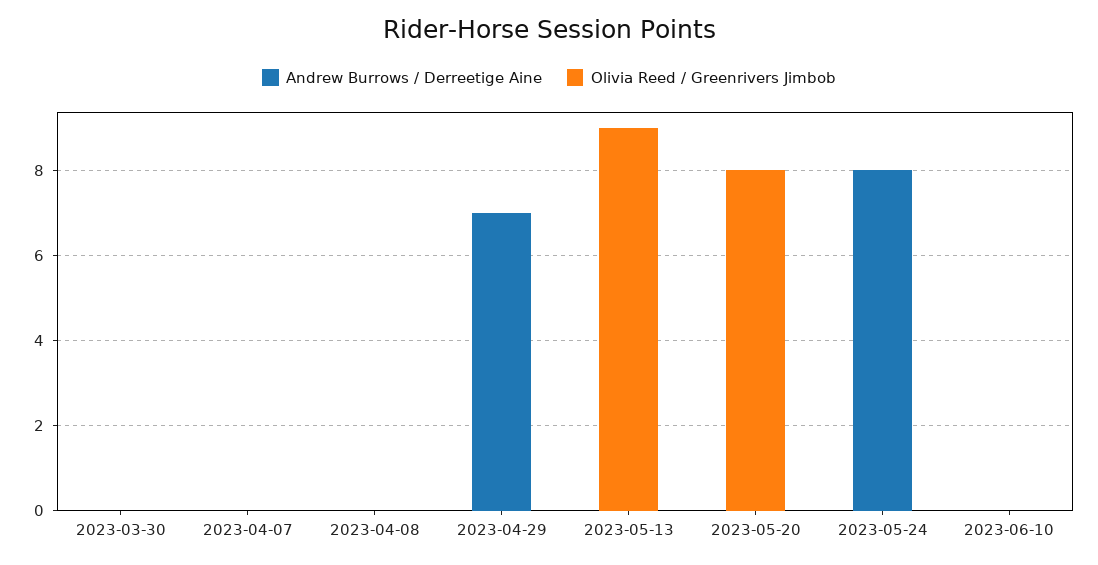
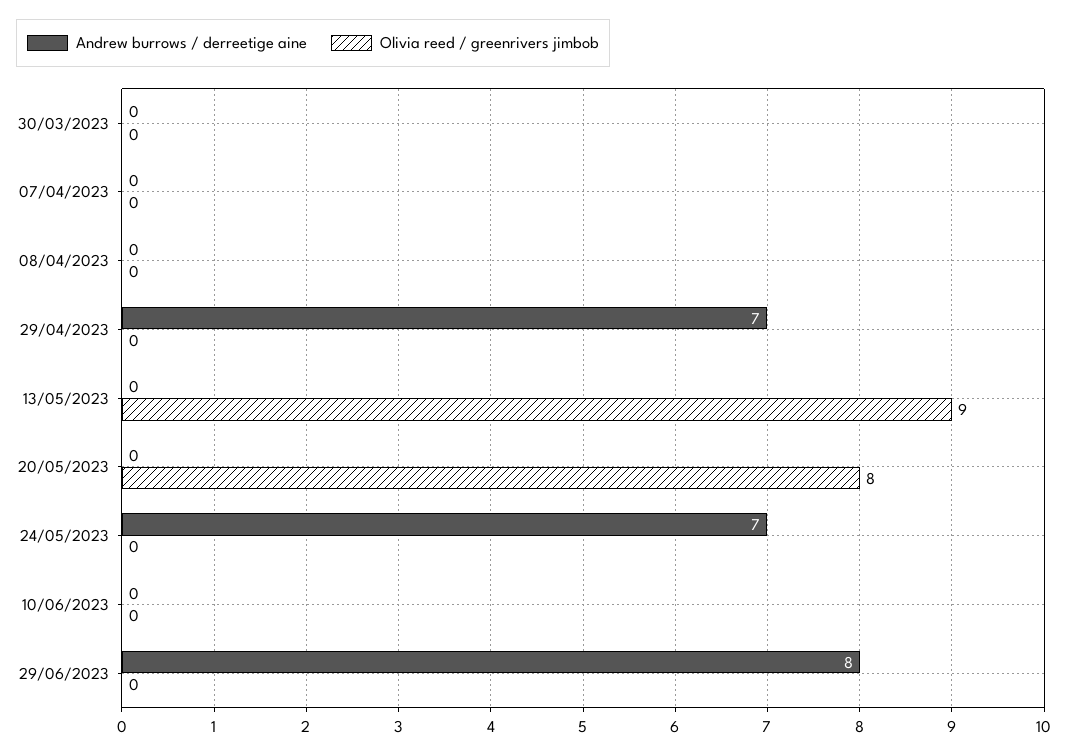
Andrew Burrows / Derreetige Aine, 2023-05-24: 8 -> 7
Andrew Burrows / Derreetige Aine, 29/06/2023: none -> 8
Olivia Reed / Greenrivers Jimbob, 29/06/2023: none -> 0

